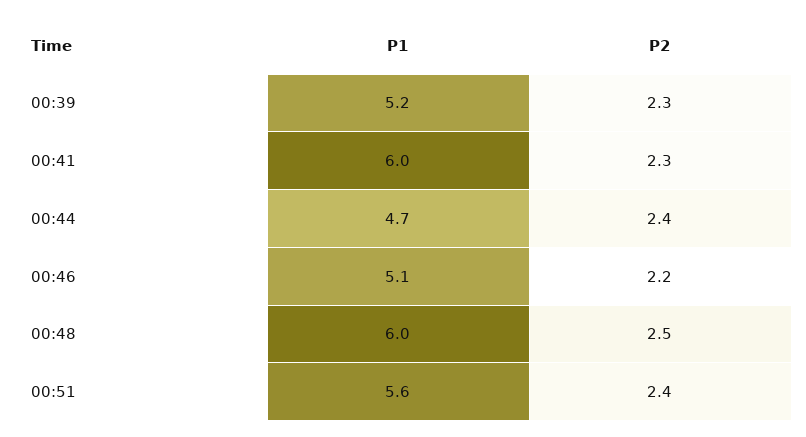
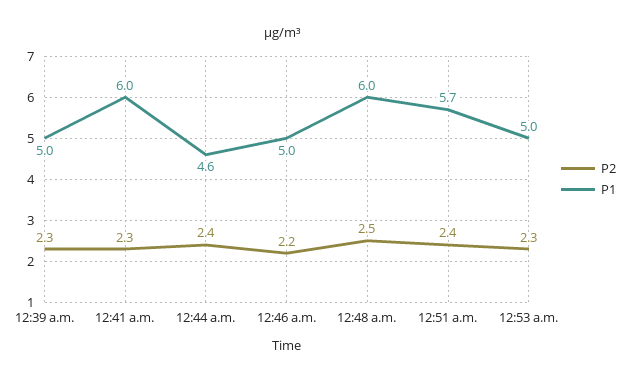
P1, 00:39: 5.2 -> 5
P1, 00:44: 4.7 -> 4.6
P1, 00:46: 5.1 -> 5
P1, 00:51: 5.6 -> 5.7
P2, 12:53 a.m.: none -> 2.3
P1, 12:53 a.m.: none -> 5

